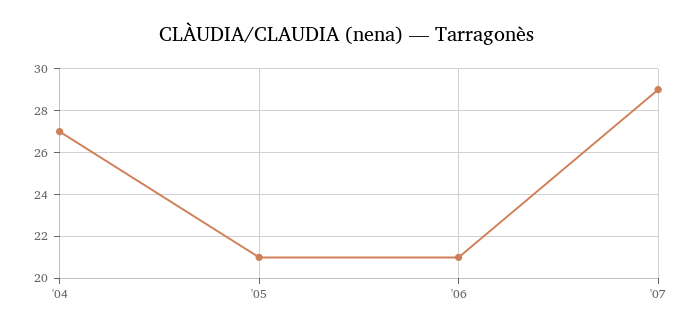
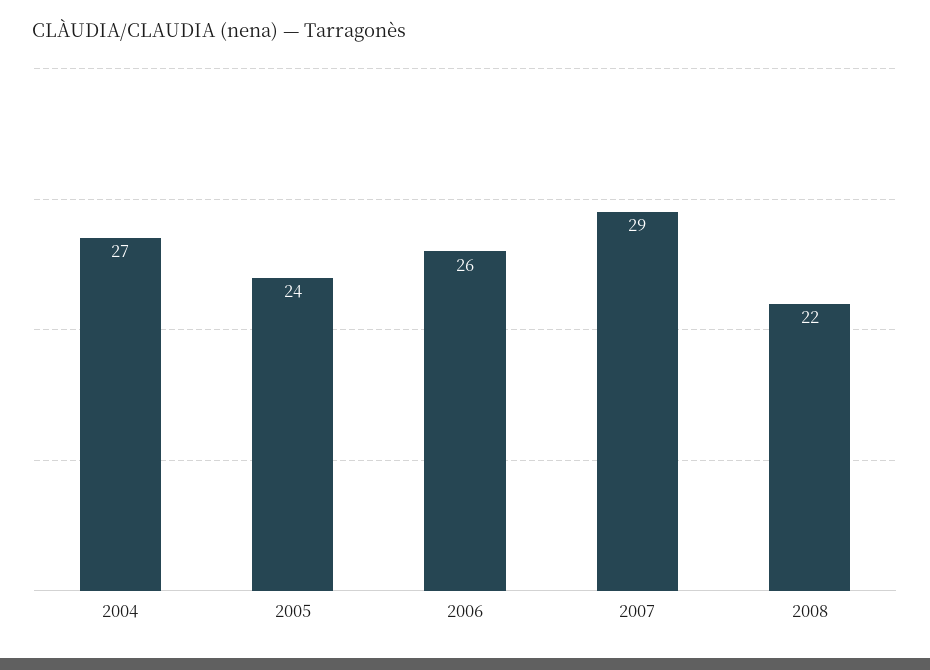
'05: 21 -> 24
'06: 21 -> 26
2008: none -> 22

